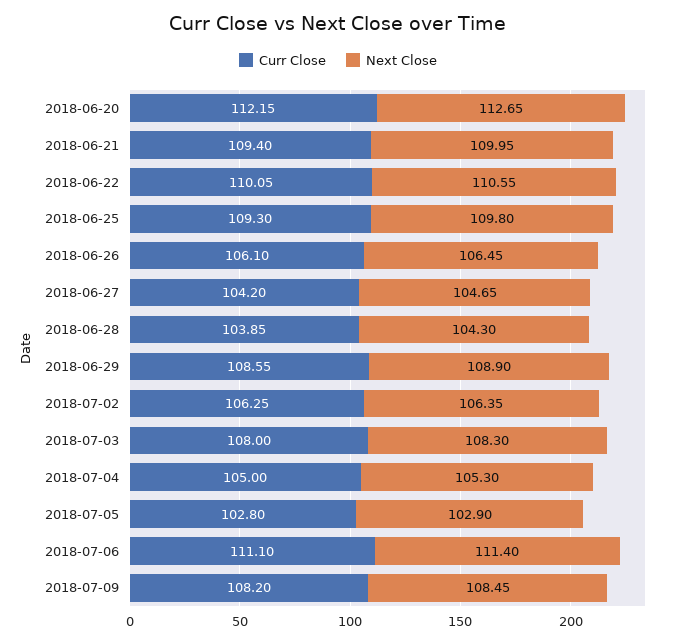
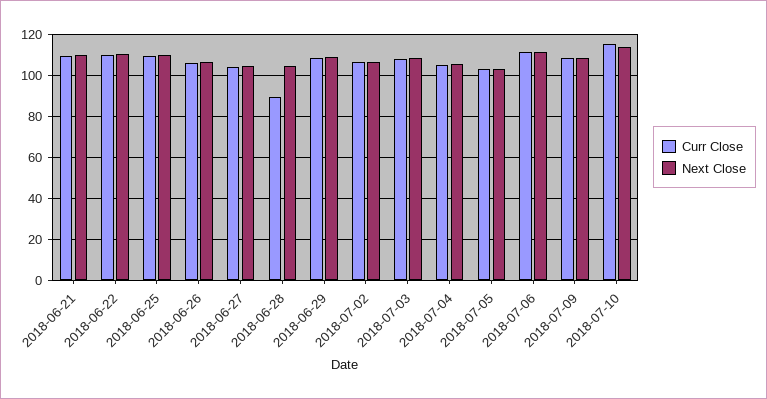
Curr Close, 2018-06-20: 112.15 -> none
Next Close, 2018-06-20: 112.65 -> none
Curr Close, 2018-06-28: 103.85 -> 90
Curr Close, 2018-07-10: none -> 115
Next Close, 2018-07-10: none -> 115

